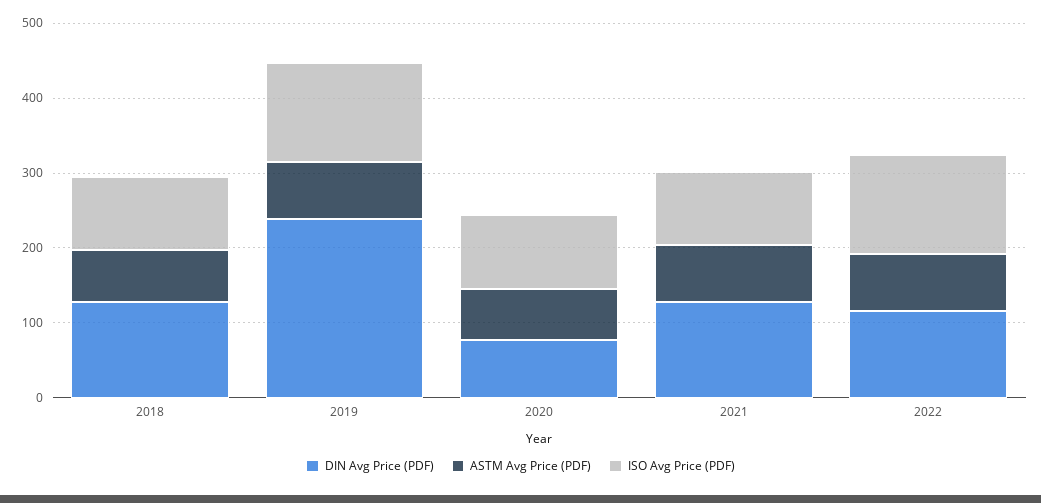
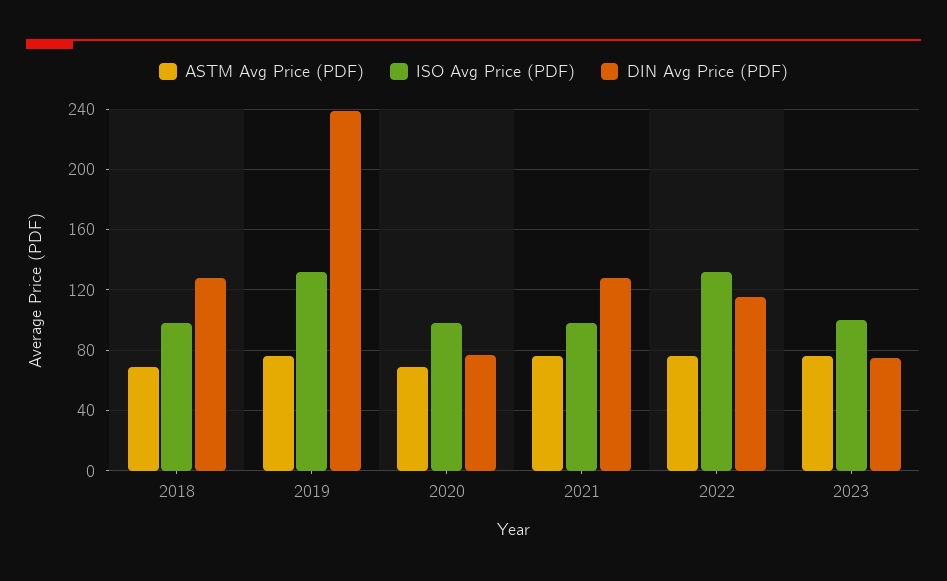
ASTM Avg Price (PDF), 2023: none -> 75
ISO Avg Price (PDF), 2023: none -> 100
DIN Avg Price (PDF), 2023: none -> 75

